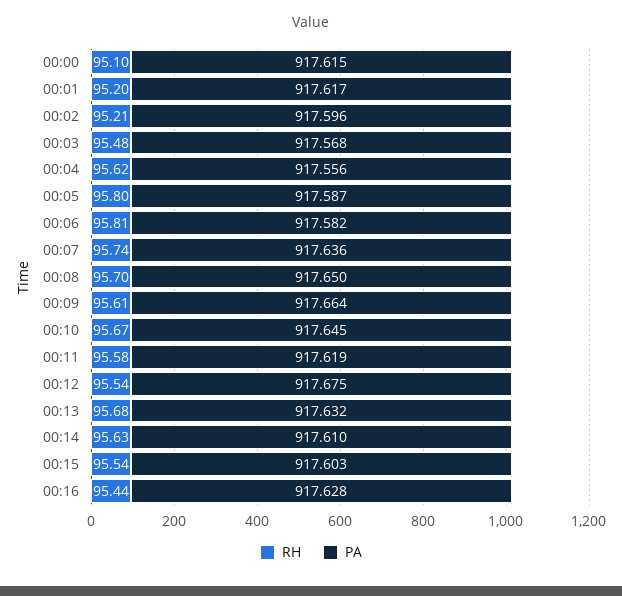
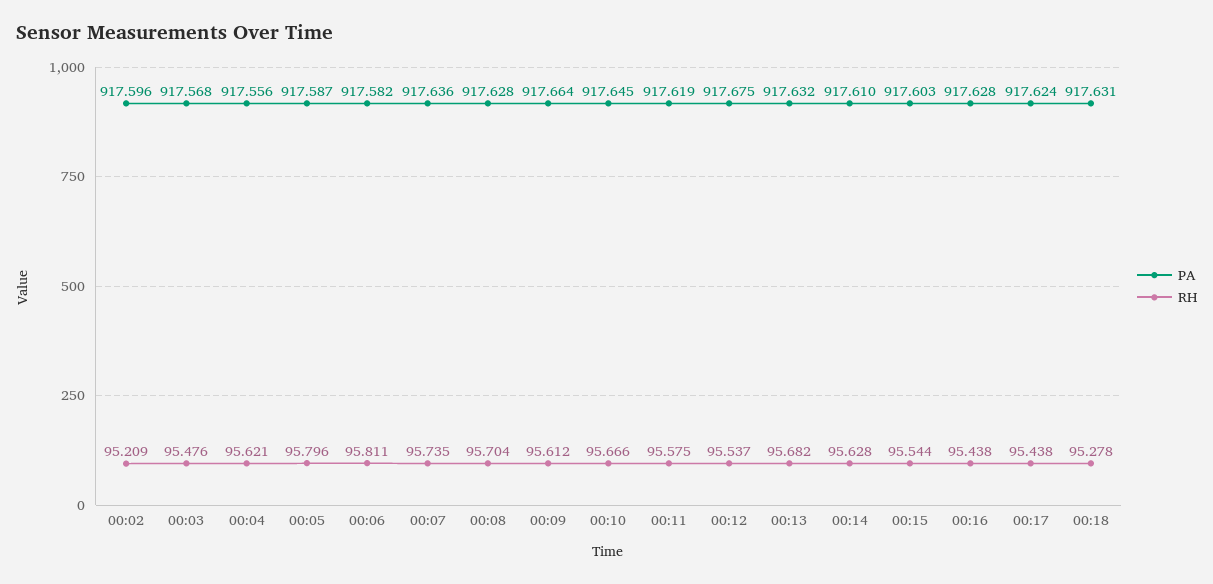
RH, 00:00: 95.1 -> none
PA, 00:00: 917.615 -> none
RH, 00:01: 95.2 -> none
PA, 00:01: 917.617 -> none
PA, 00:08: 917.65 -> 917.628
PA, 00:17: none -> 917.624
RH, 00:17: none -> 95.438
PA, 00:18: none -> 917.631
RH, 00:18: none -> 95.278

